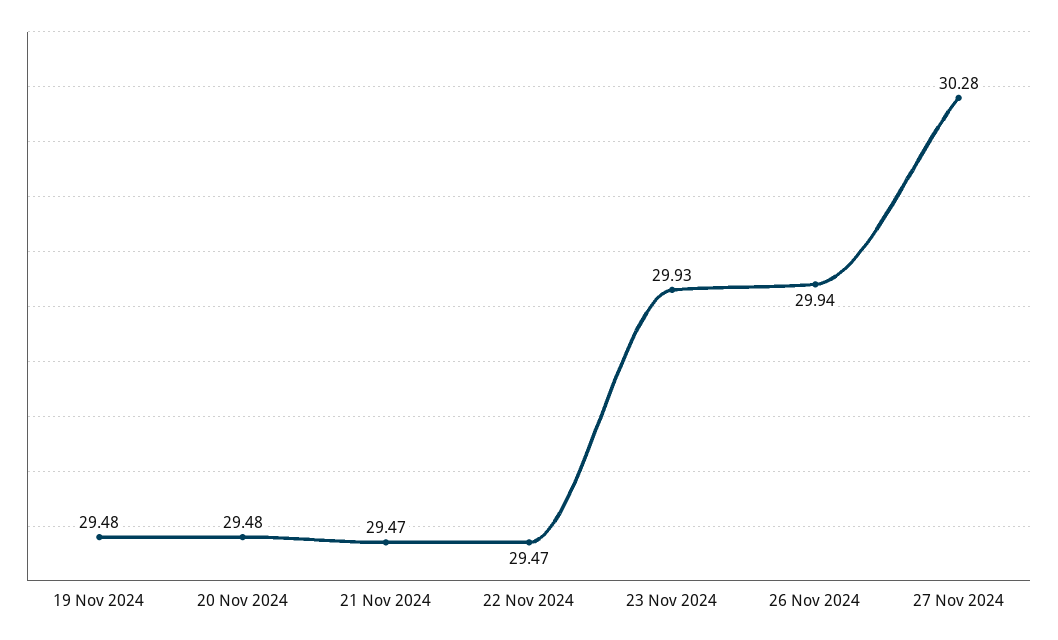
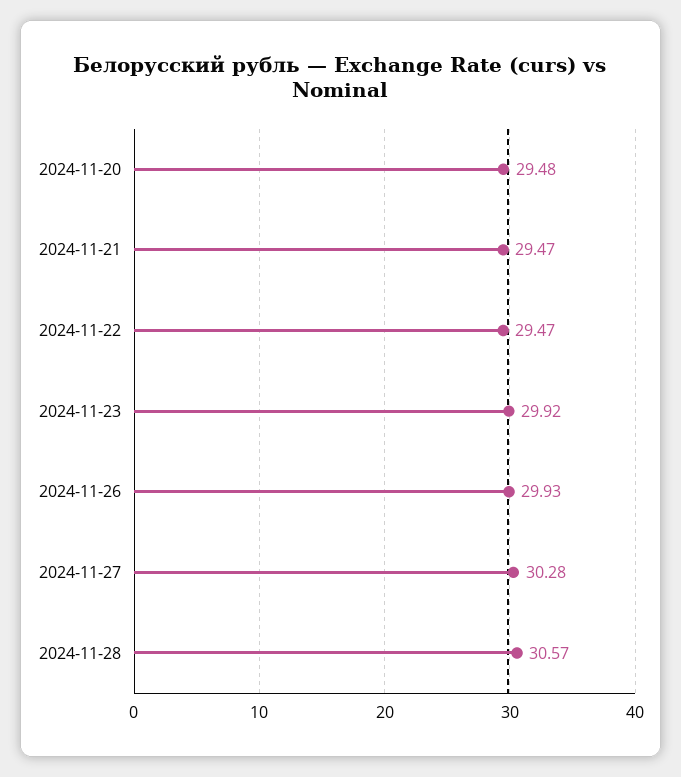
19 Nov 2024: 29.48 -> none
23 Nov 2024: 29.93 -> 29.92
26 Nov 2024: 29.94 -> 29.93
2024-11-28: none -> 30.57

